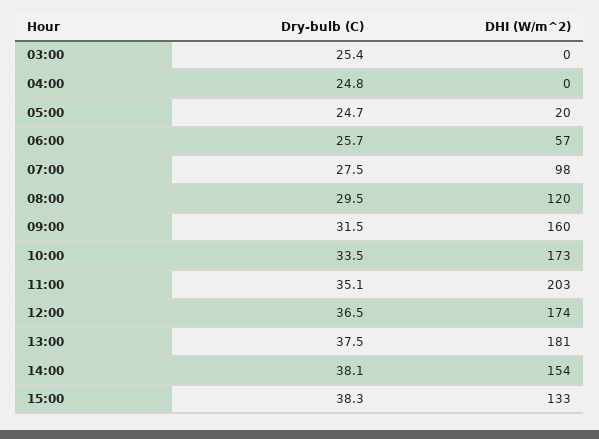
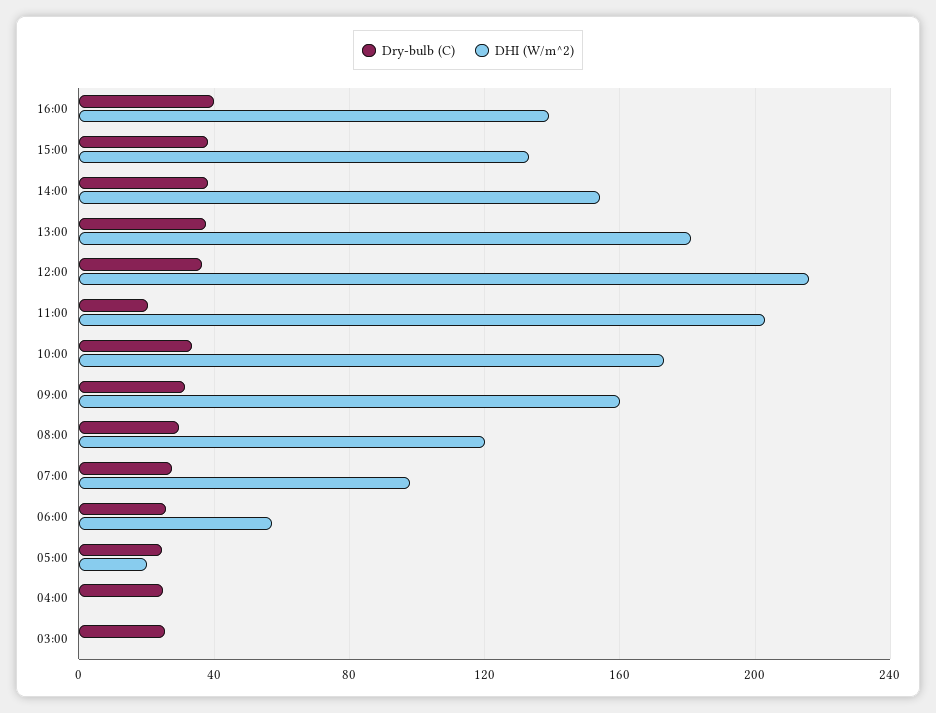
Dry-bulb (C), 11:00: 35.1 -> 20
DHI (W/m^2), 12:00: 174 -> 215
Dry-bulb (C), 16:00: none -> 40
DHI (W/m^2), 16:00: none -> 140

